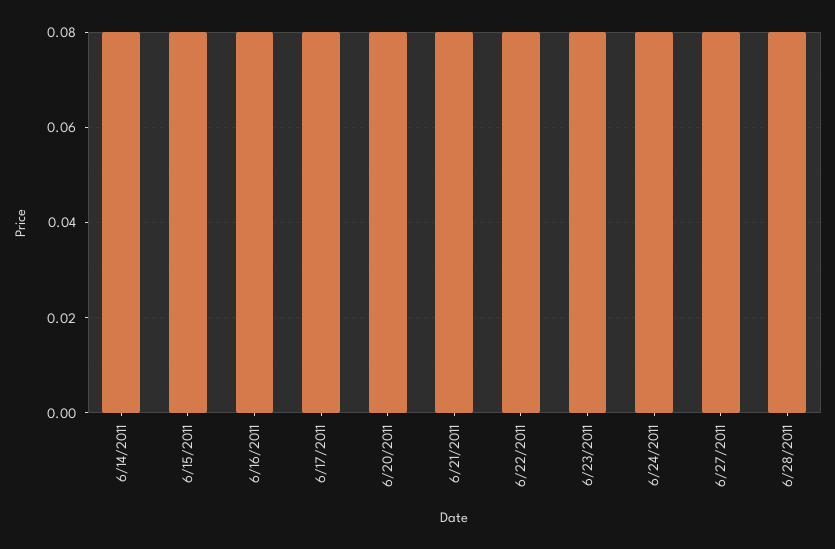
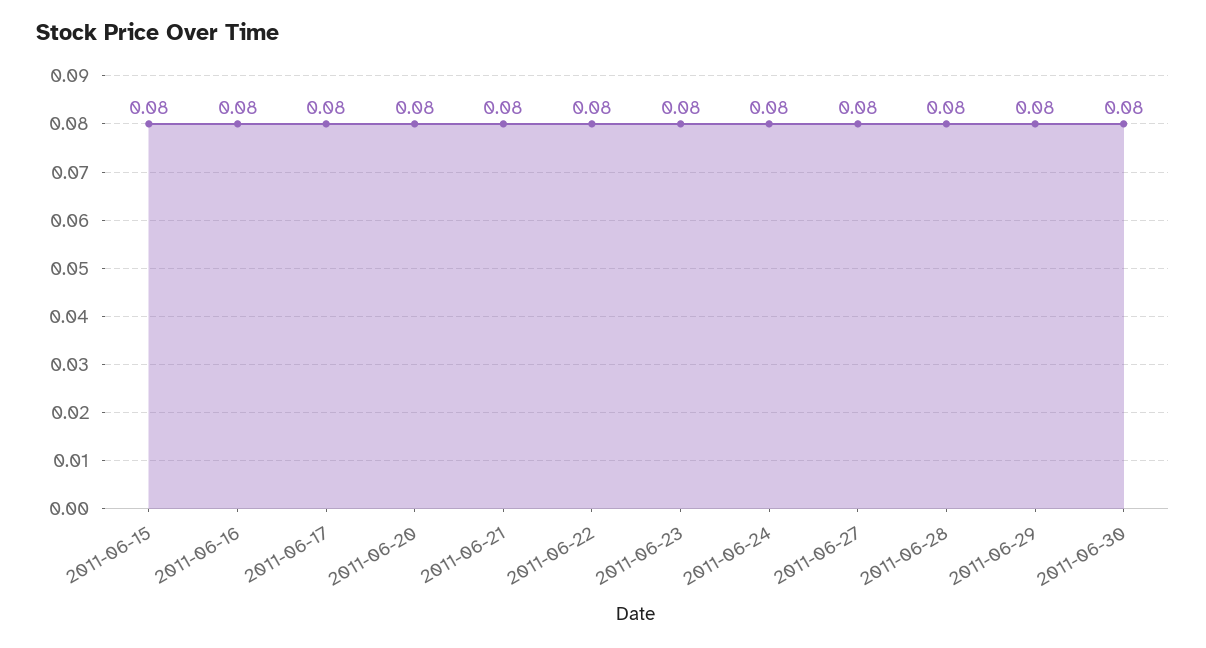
6/14/2011: 0.08 -> none
2011-06-29: none -> 0.08
2011-06-30: none -> 0.08

